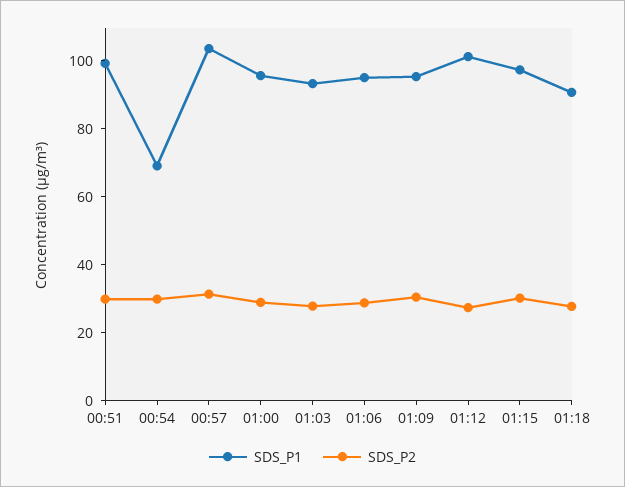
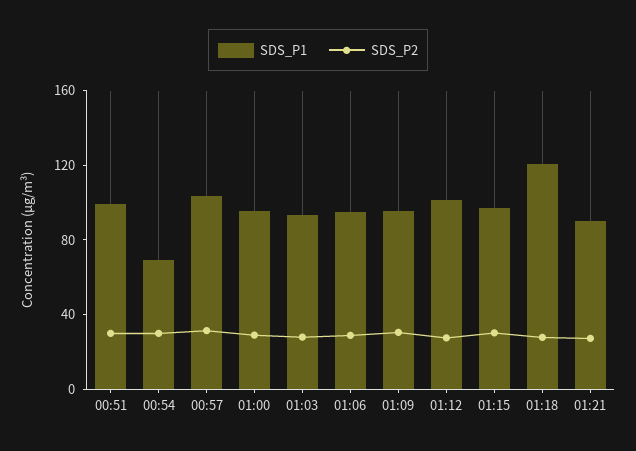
SDS_P1, 01:18: 90 -> 120
SDS_P1, 01:21: none -> 90
SDS_P2, 01:21: none -> 30

